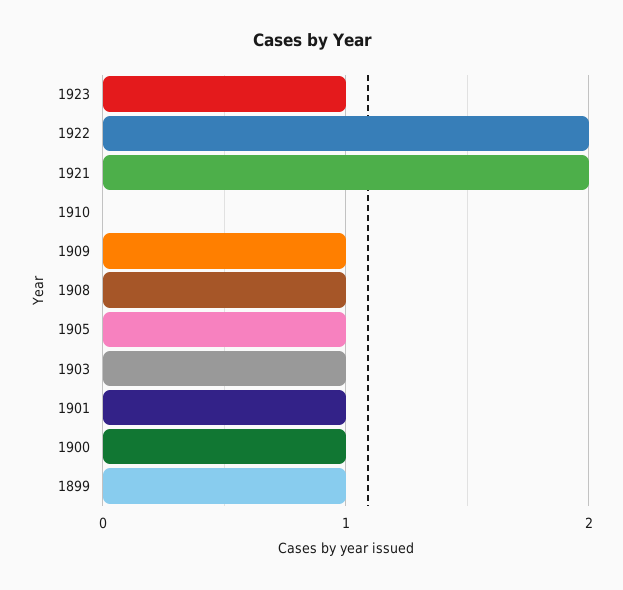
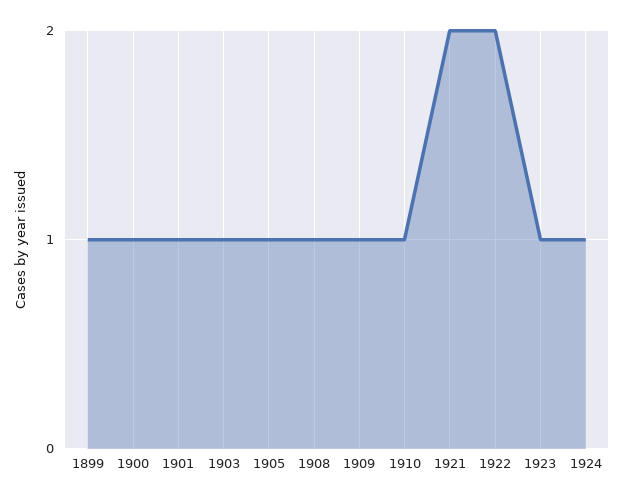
1910: 0 -> 1
1924: none -> 1

